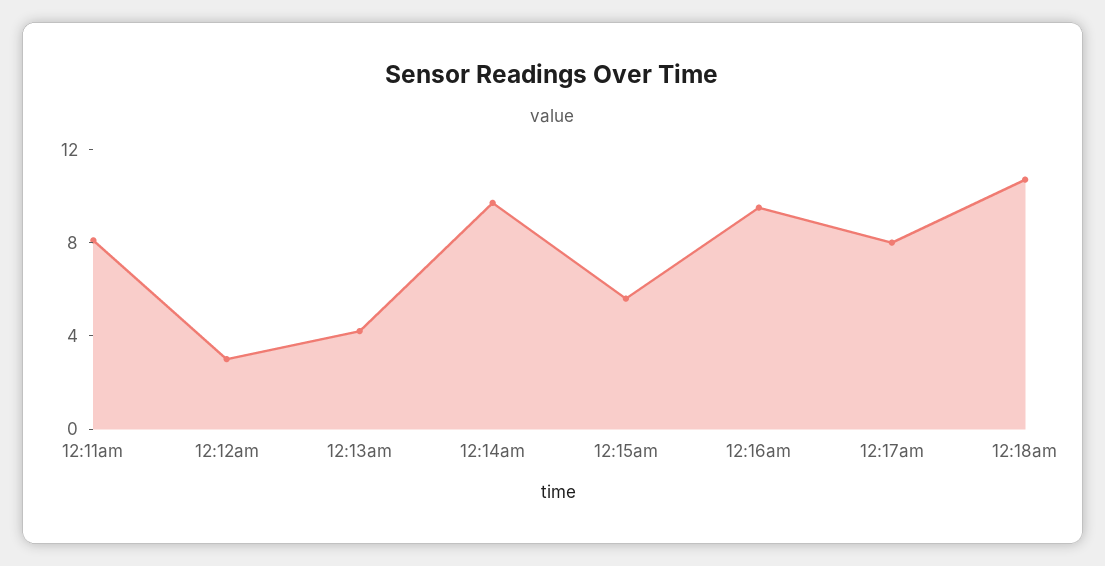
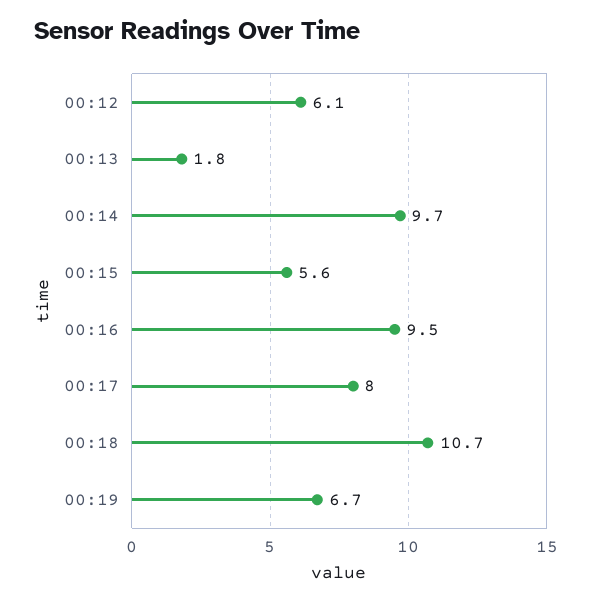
12:11am: 8 -> none
12:12am: 3 -> 6.1
12:13am: 4 -> 1.8
00:19: none -> 6.7

